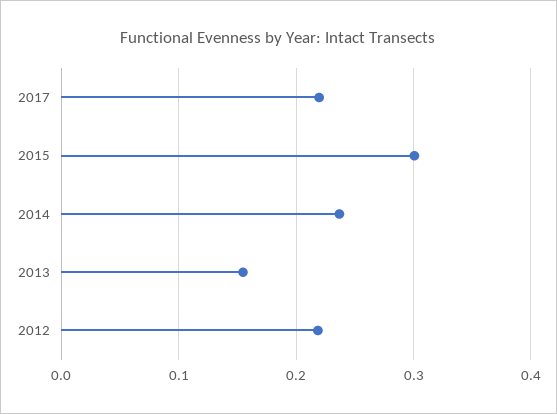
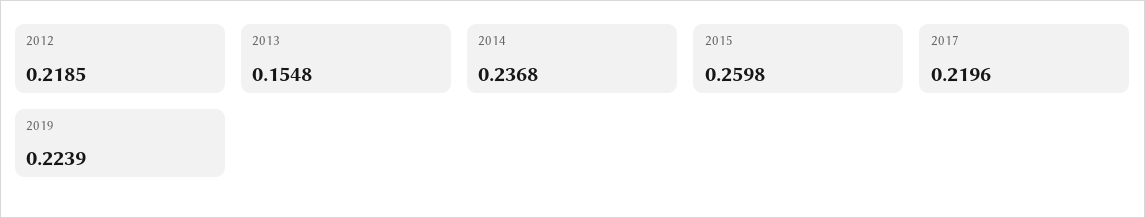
2015: 0.3 -> 0.2598
2019: none -> 0.2239

